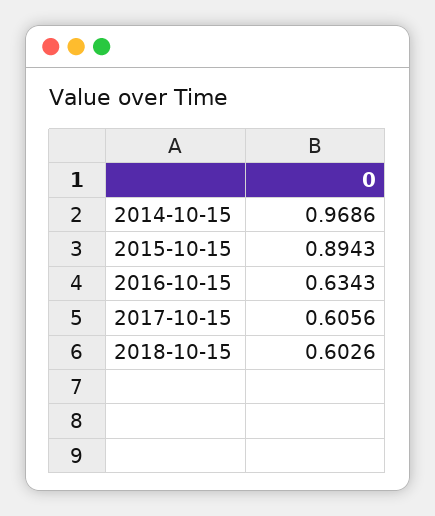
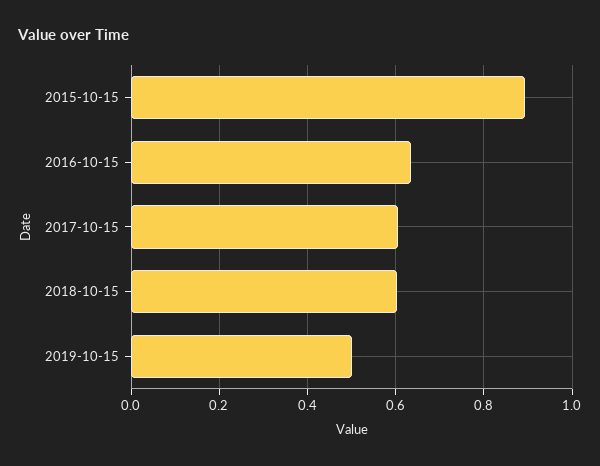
2014-10-15: 0.9686 -> none
2019-10-15: none -> 0.5

